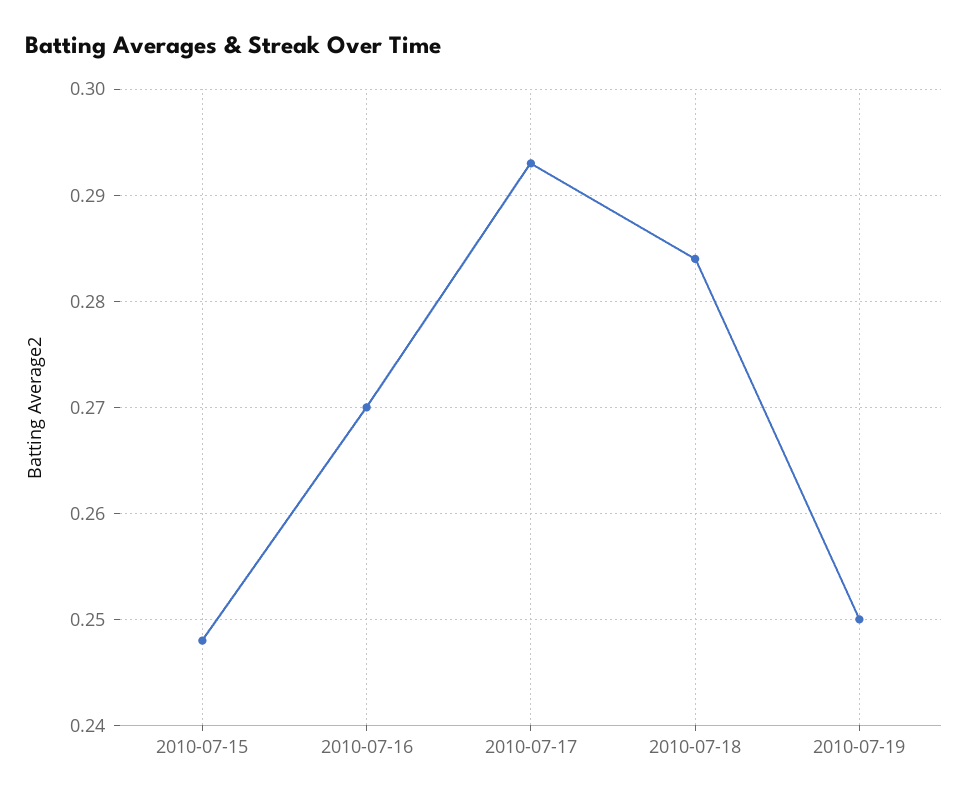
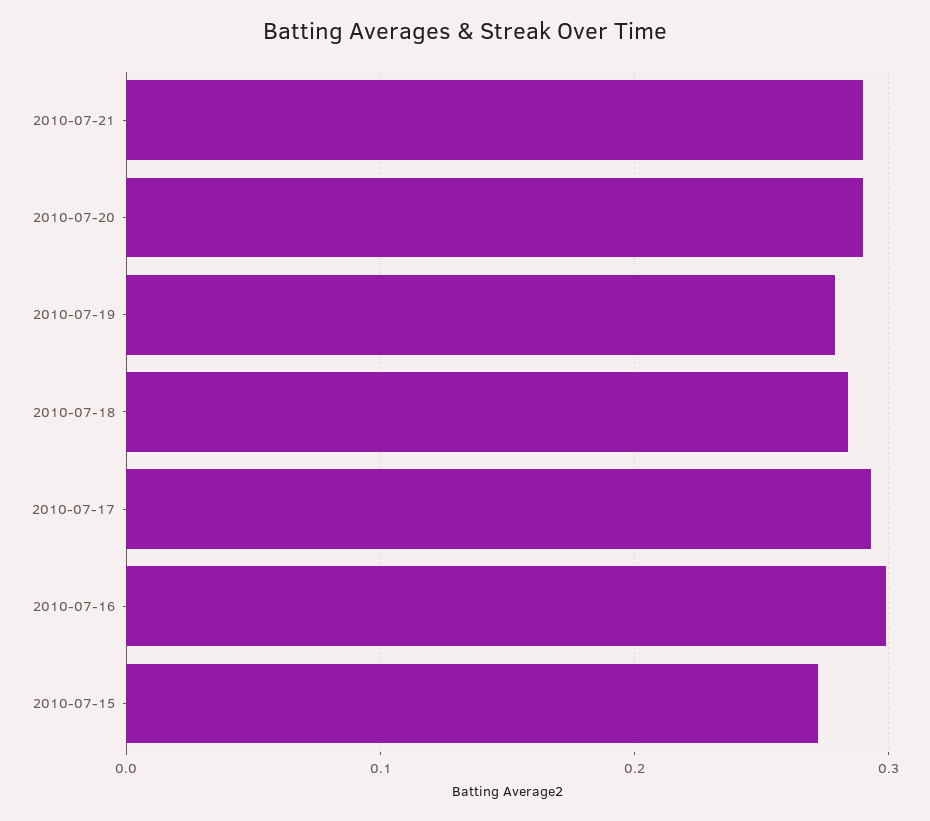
2010-07-15: 0.248 -> 0.27
2010-07-16: 0.27 -> 0.3
2010-07-19: 0.25 -> 0.28
2010-07-21: none -> 0.29
2010-07-20: none -> 0.29

